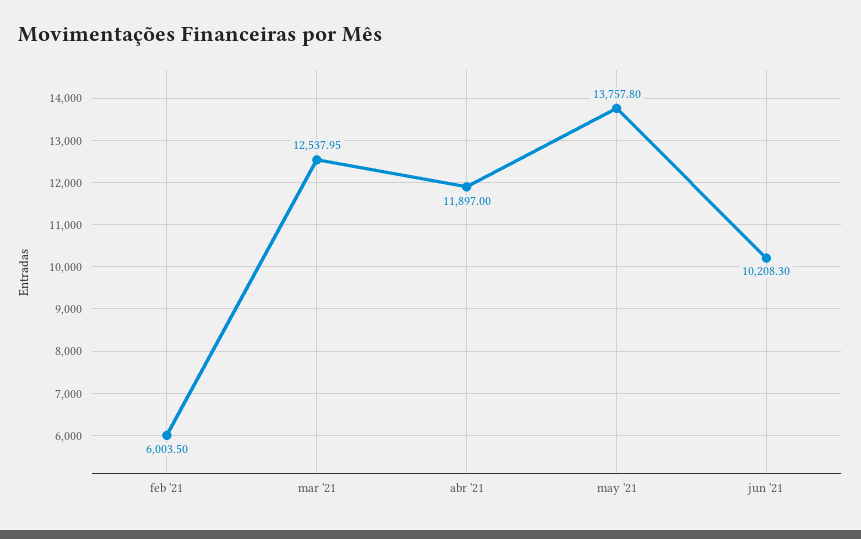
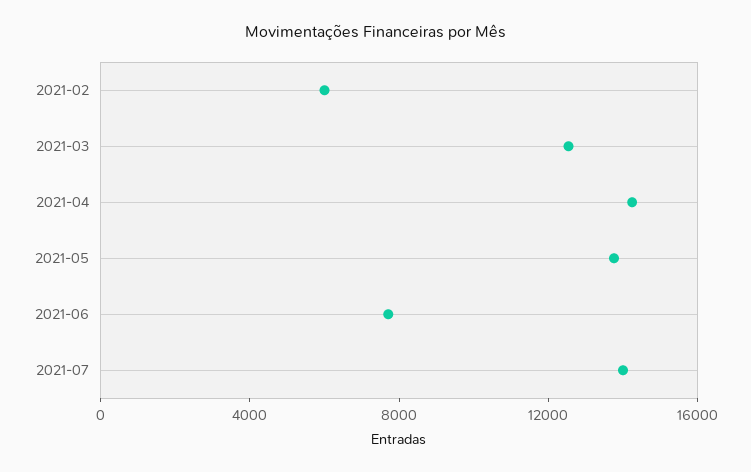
abr '21: 11897 -> 14000
jun '21: 10208.3 -> 8000
2021-07: none -> 14000

